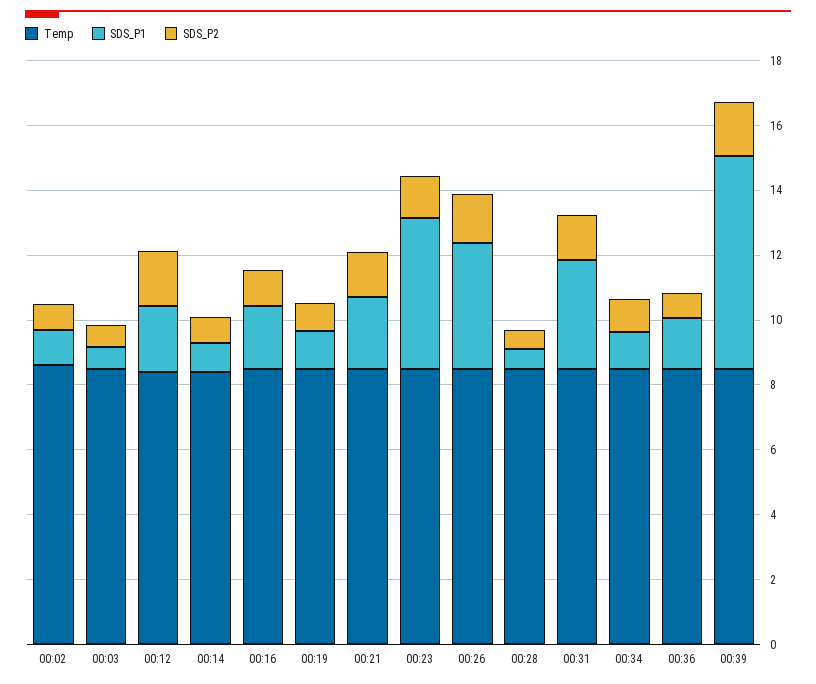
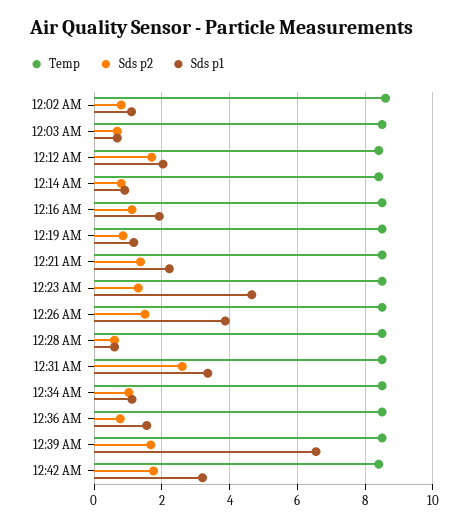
SDS_P2, 00:31: 1.5 -> 2.6
Temp, 12:42 AM: none -> 8.4
SDS_P2, 12:42 AM: none -> 1.8
SDS_P1, 12:42 AM: none -> 3.2

